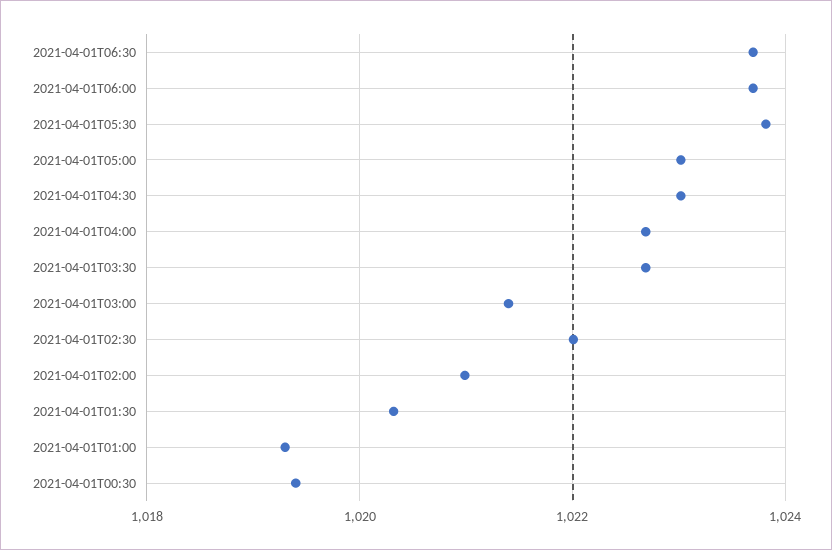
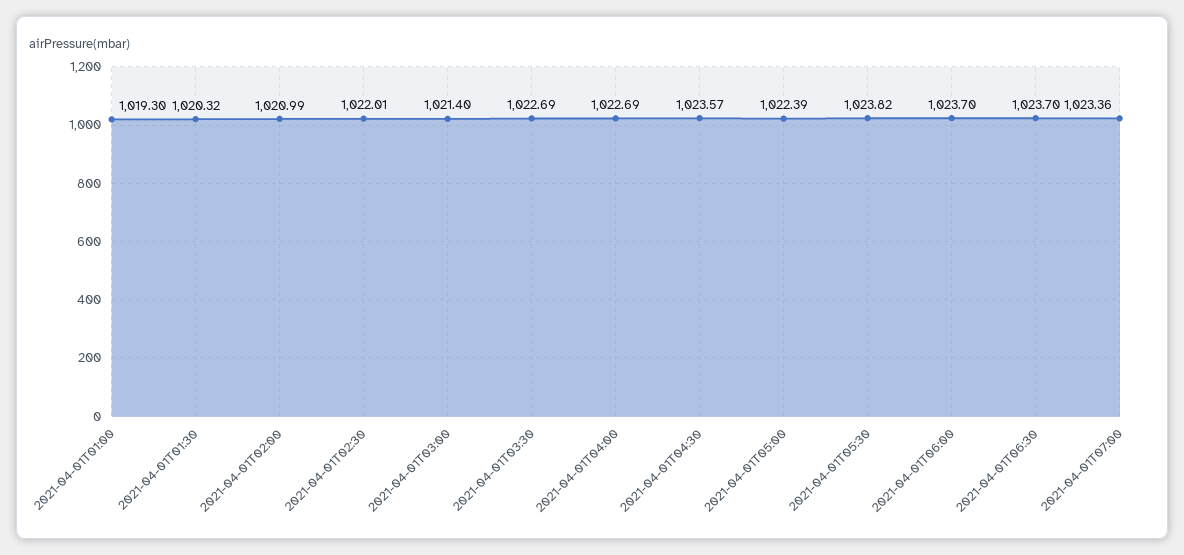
2021-04-01T05:00: 1023 -> 1022.39
2021-04-01T04:30: 1023 -> 1023.57
2021-04-01T00:30: 1019.4 -> none
2021-04-01T07:00: none -> 1023.36

